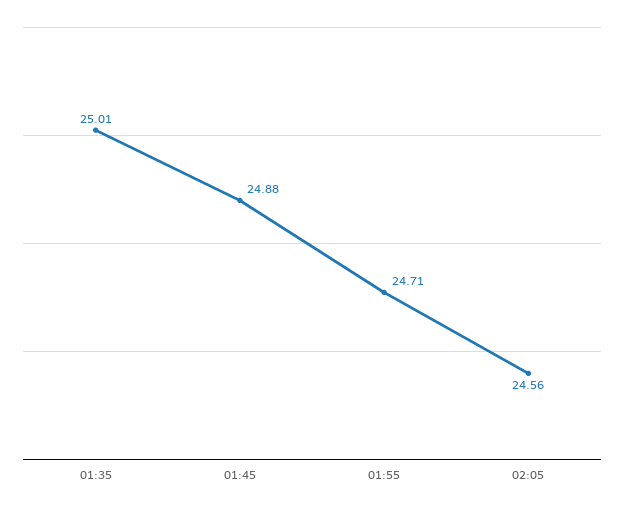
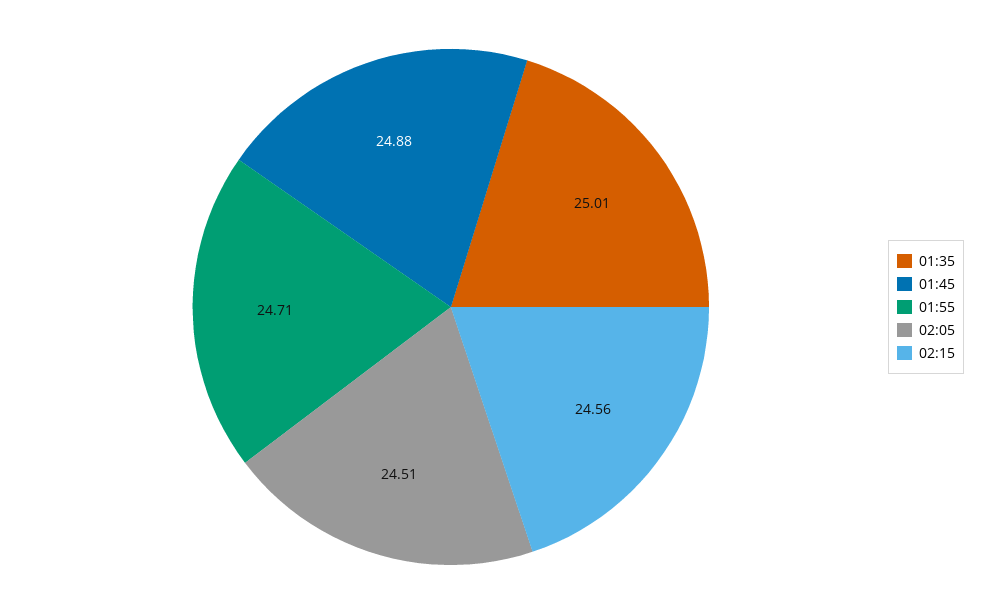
02:05: 24.56 -> 24.51
02:15: none -> 24.56

